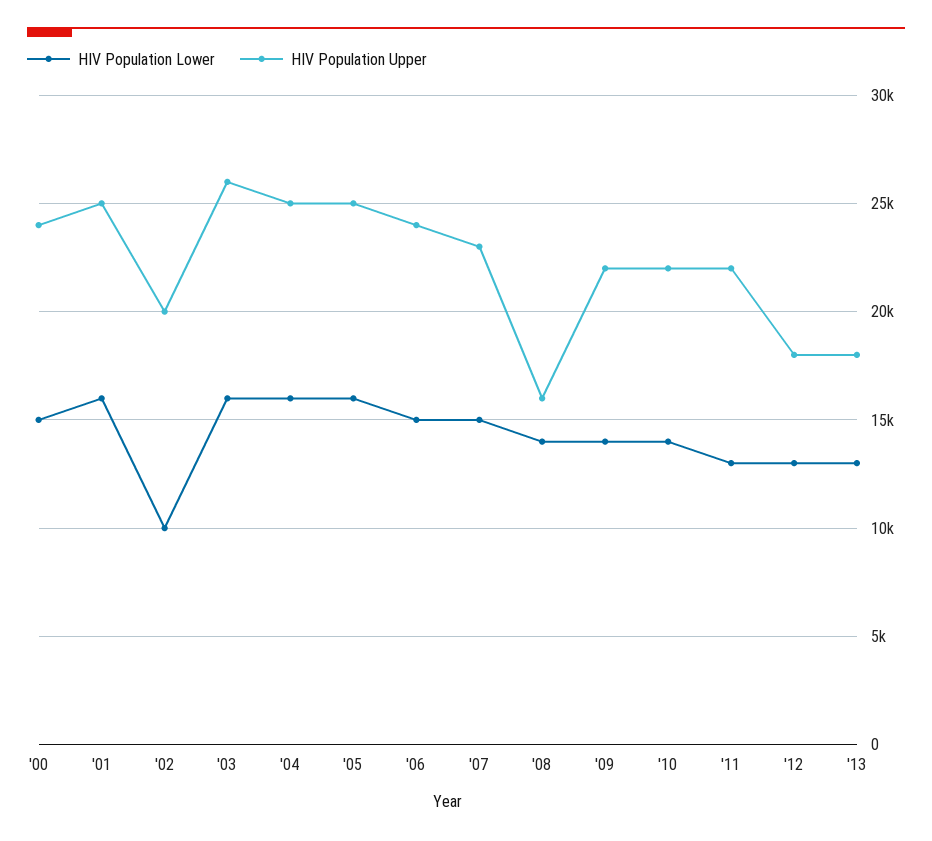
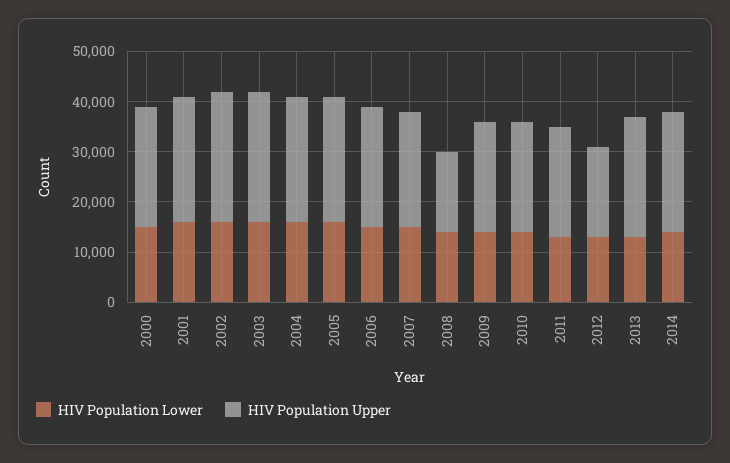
HIV Population Lower, '02: 10000 -> 16000
HIV Population Upper, '02: 20000 -> 26000
HIV Population Upper, '13: 18000 -> 24000
HIV Population Lower, 2014: none -> 14000
HIV Population Upper, 2014: none -> 24000

